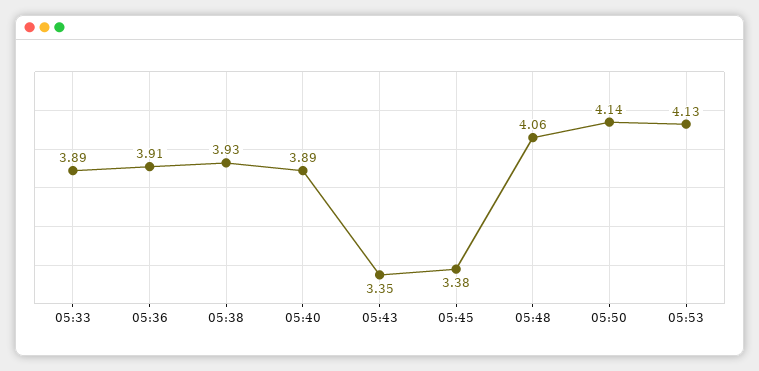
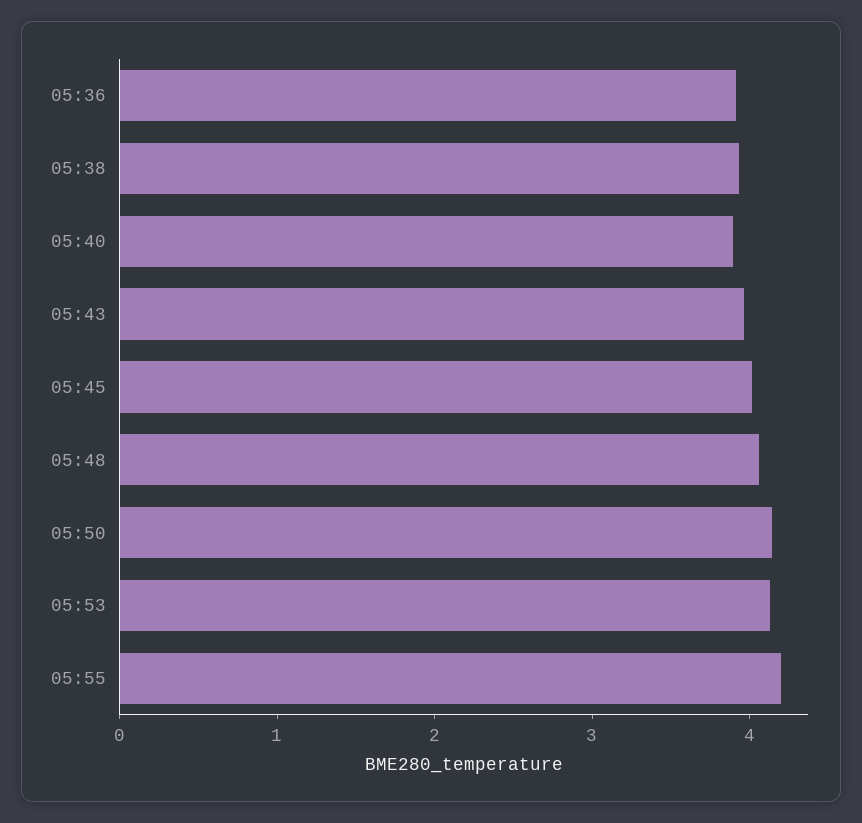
05:33: 3.89 -> none
05:43: 3.35 -> 4
05:45: 3.38 -> 4
05:55: none -> 4.2

